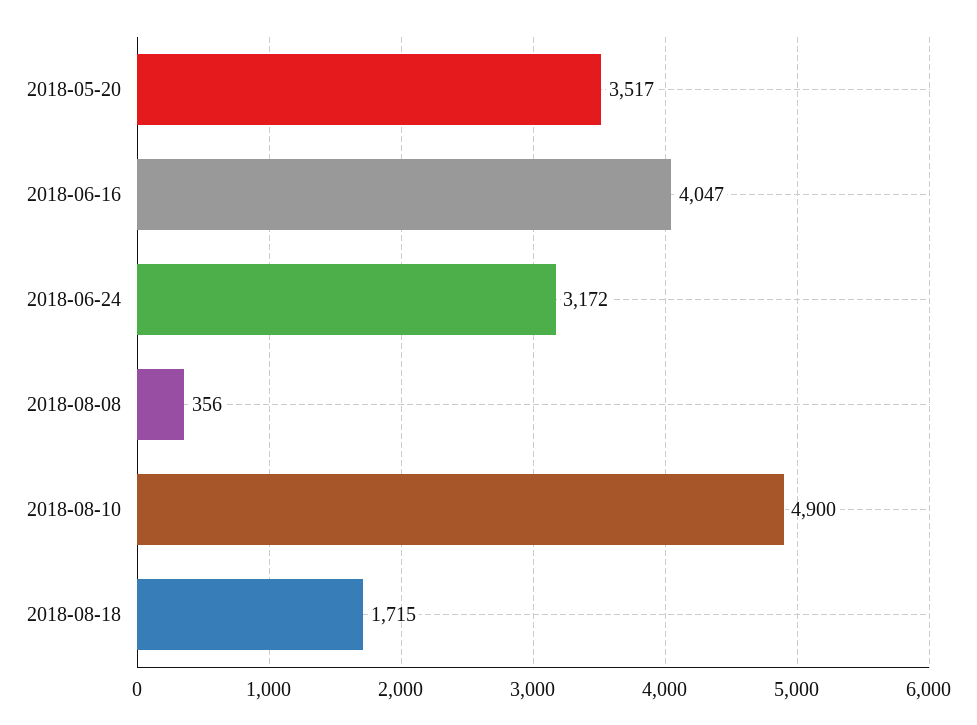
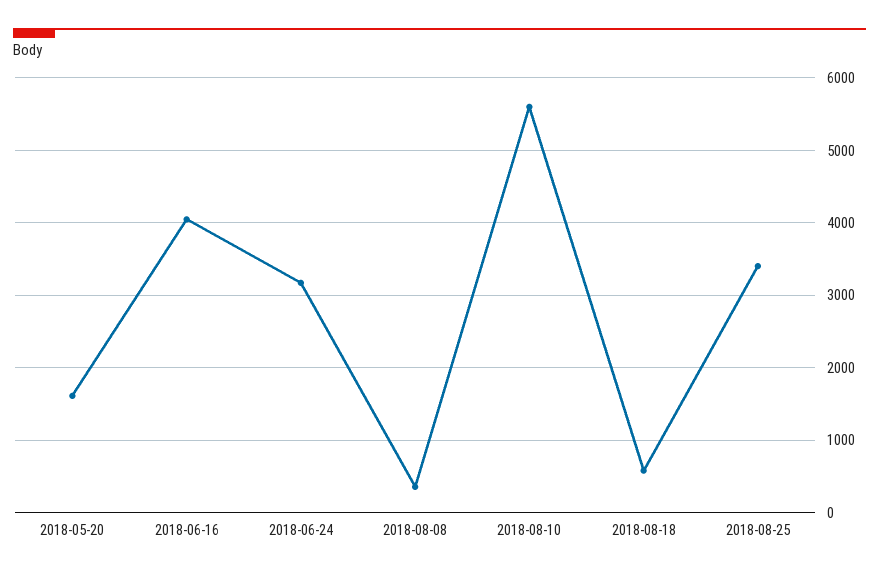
2018-05-20: 3517 -> 1600
2018-08-10: 4900 -> 5600
2018-08-18: 1715 -> 600
2018-08-25: none -> 3400

